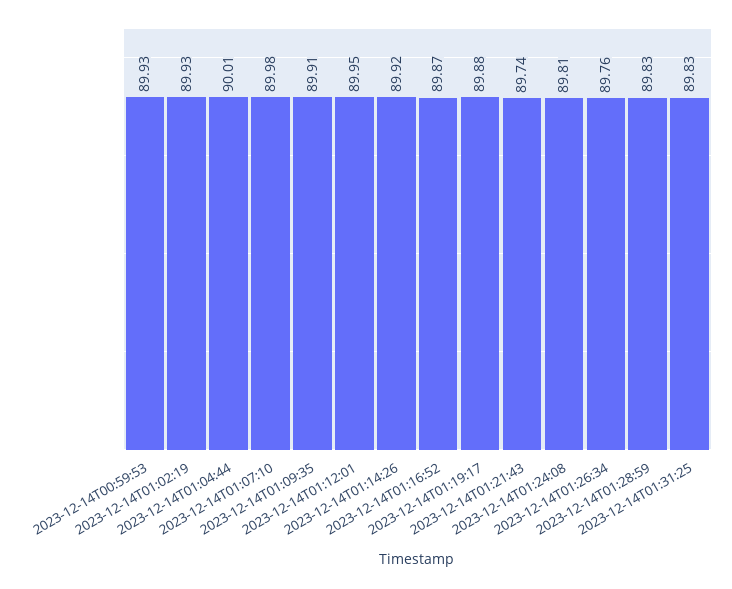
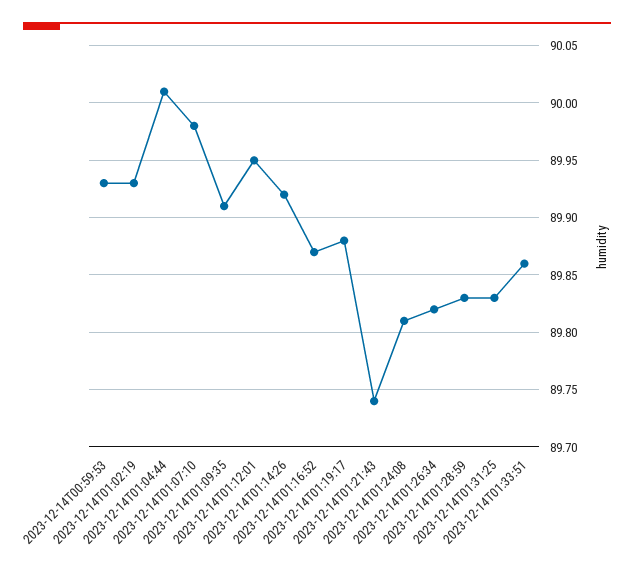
2023-12-14T01:26:34: 89.76 -> 89.82
2023-12-14T01:33:51: none -> 89.86

